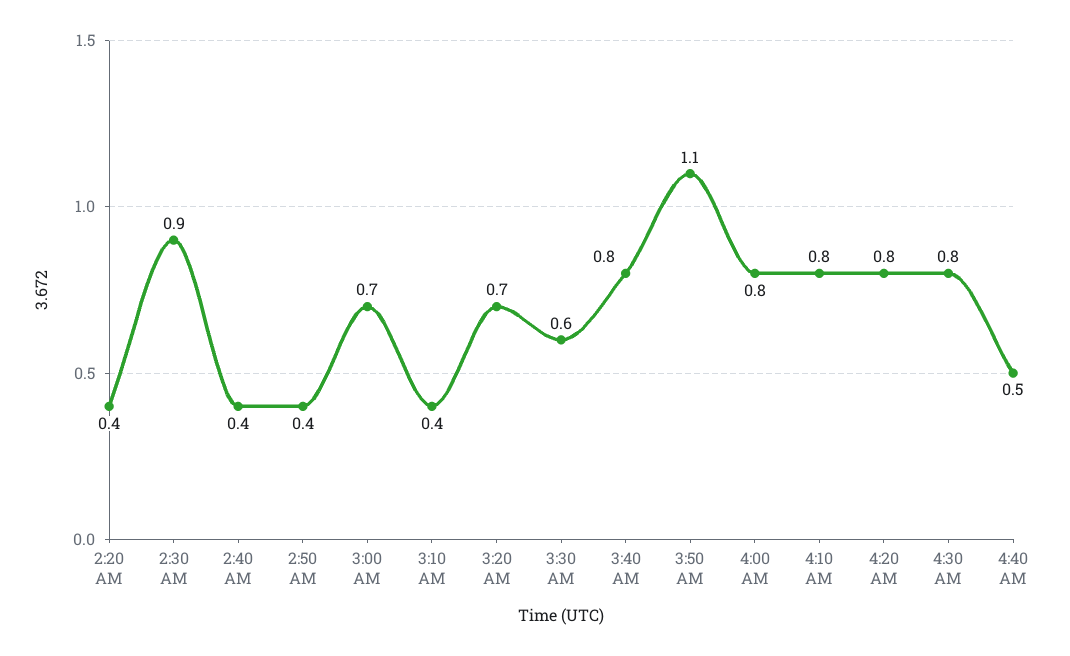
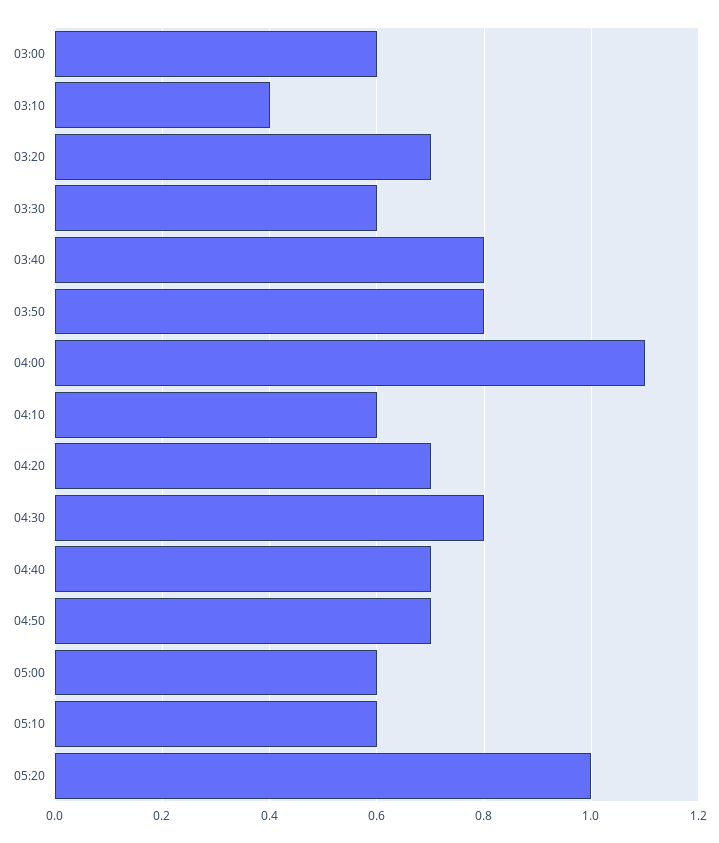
2:20 AM: 0.4 -> none
2:30 AM: 0.9 -> none
2:40 AM: 0.4 -> none
2:50 AM: 0.4 -> none
3:00 AM: 0.7 -> 0.6
3:50 AM: 1.1 -> 0.8
4:00 AM: 0.8 -> 1.1
4:10 AM: 0.8 -> 0.6
4:20 AM: 0.8 -> 0.7
4:40 AM: 0.5 -> 0.7
04:50: none -> 0.7
05:00: none -> 0.6
05:10: none -> 0.6
05:20: none -> 1

